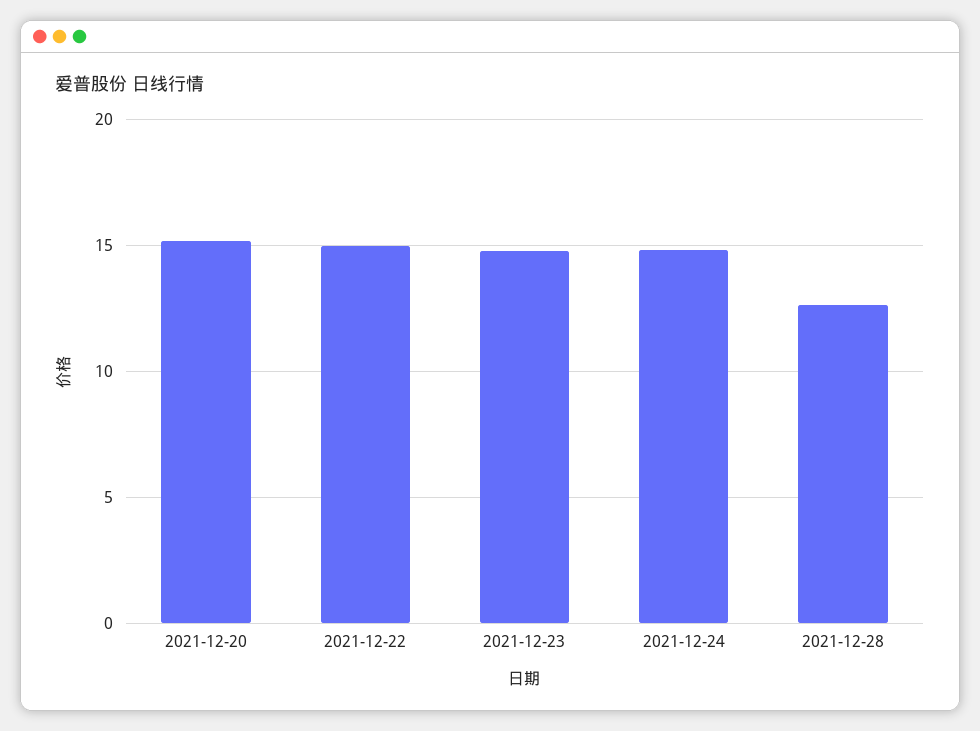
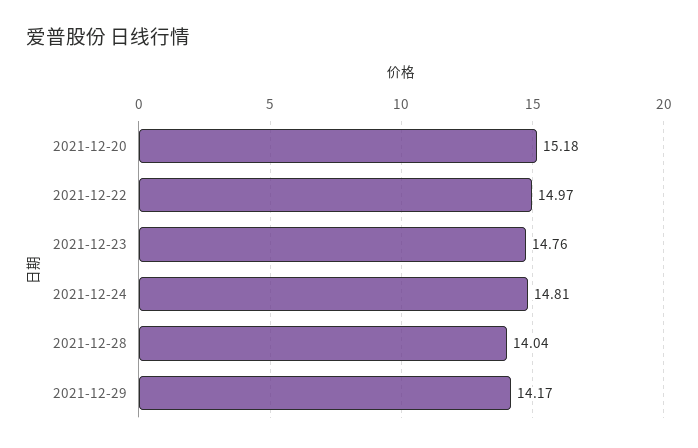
2021-12-28: 12.5 -> 14.04
2021-12-29: none -> 14.17

